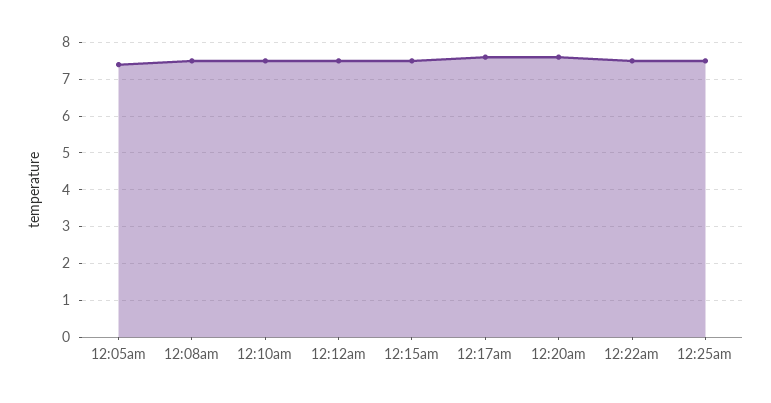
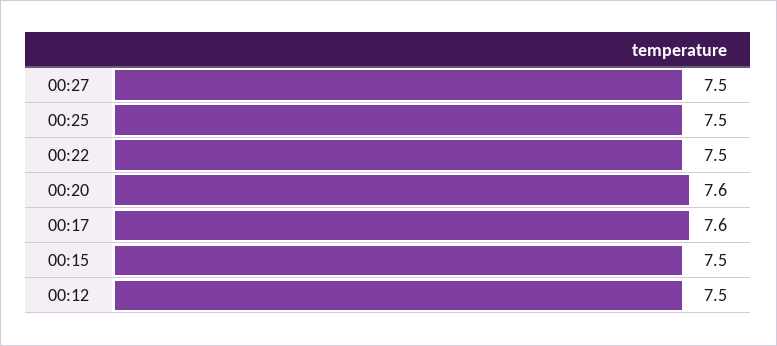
12:05am: 7.5 -> none
12:08am: 7.5 -> none
12:10am: 7.5 -> none
00:27: none -> 7.5

